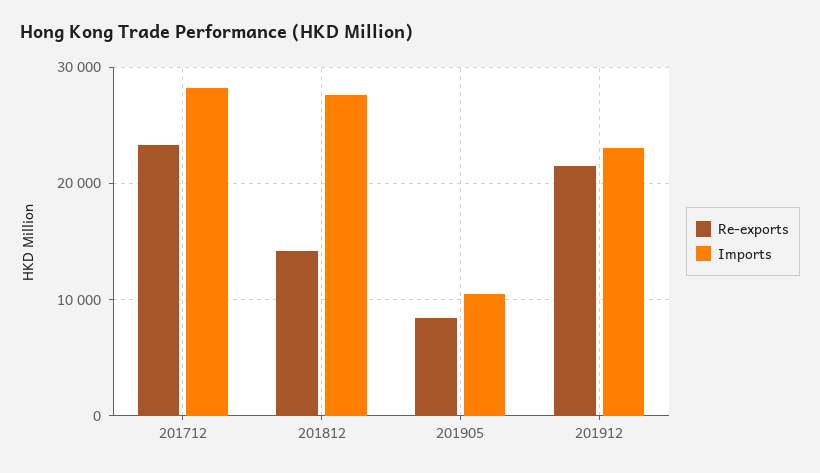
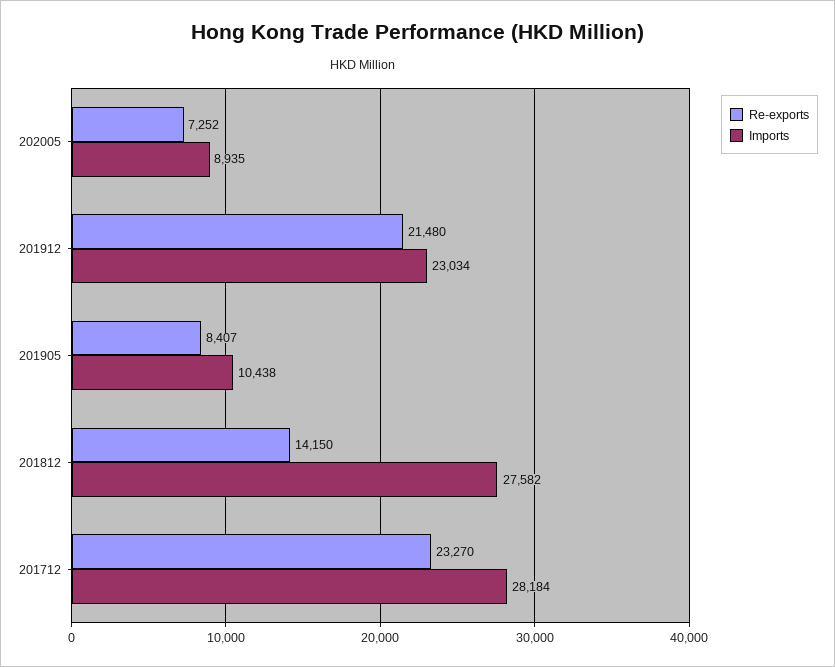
Re-exports, 202005: none -> 7252
Imports, 202005: none -> 8935

